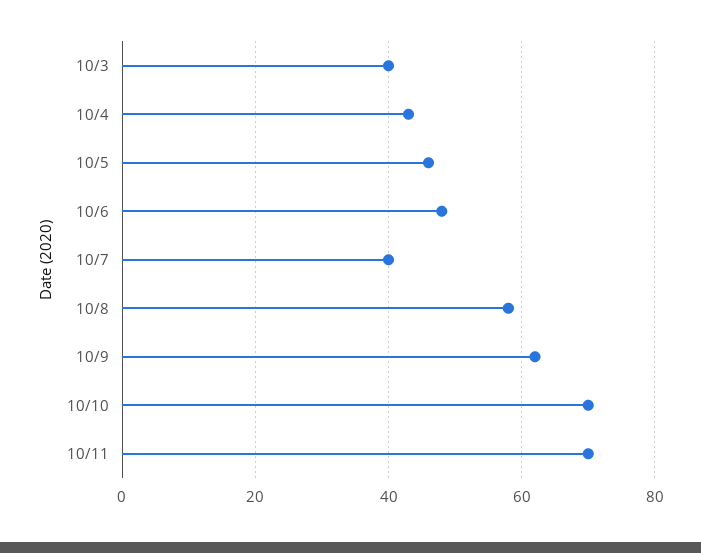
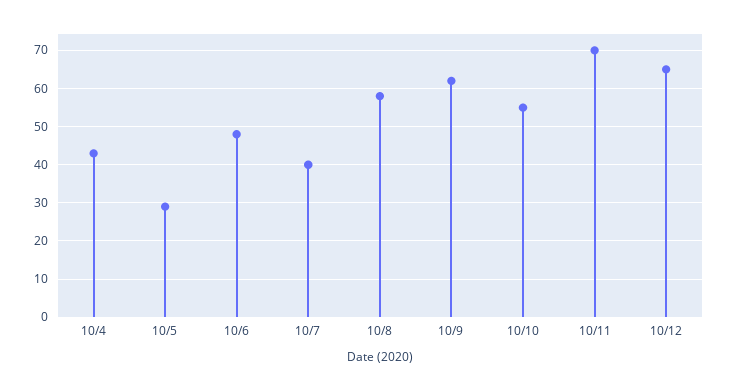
10/3: 40 -> none
10/5: 45 -> 30
10/10: 70 -> 55
10/12: none -> 65

